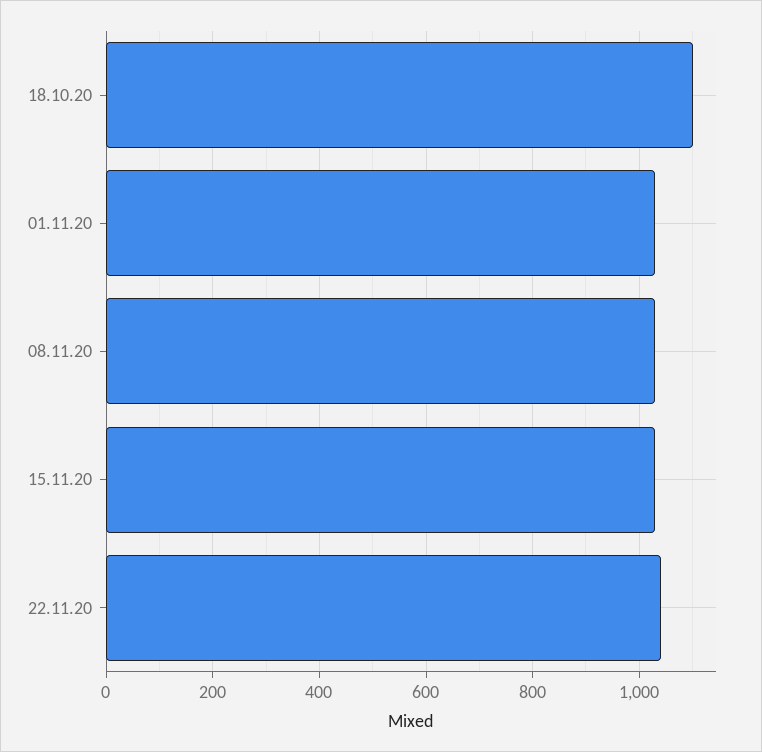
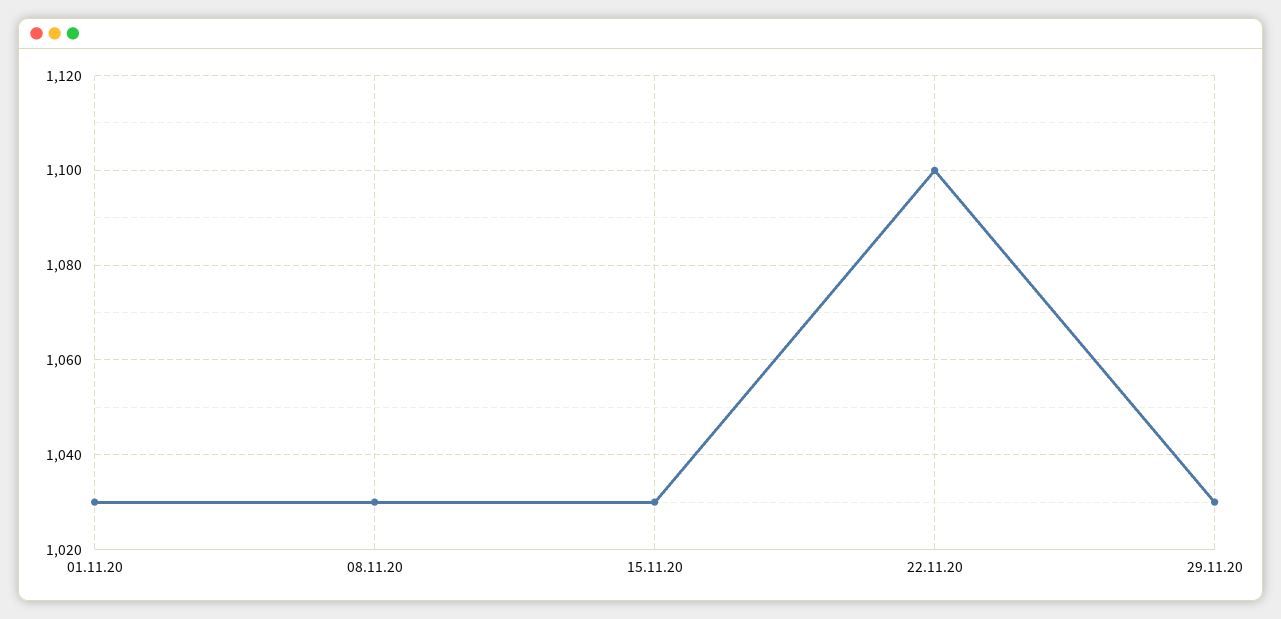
18.10.20: 1100 -> none
22.11.20: 1040 -> 1100
29.11.20: none -> 1030

